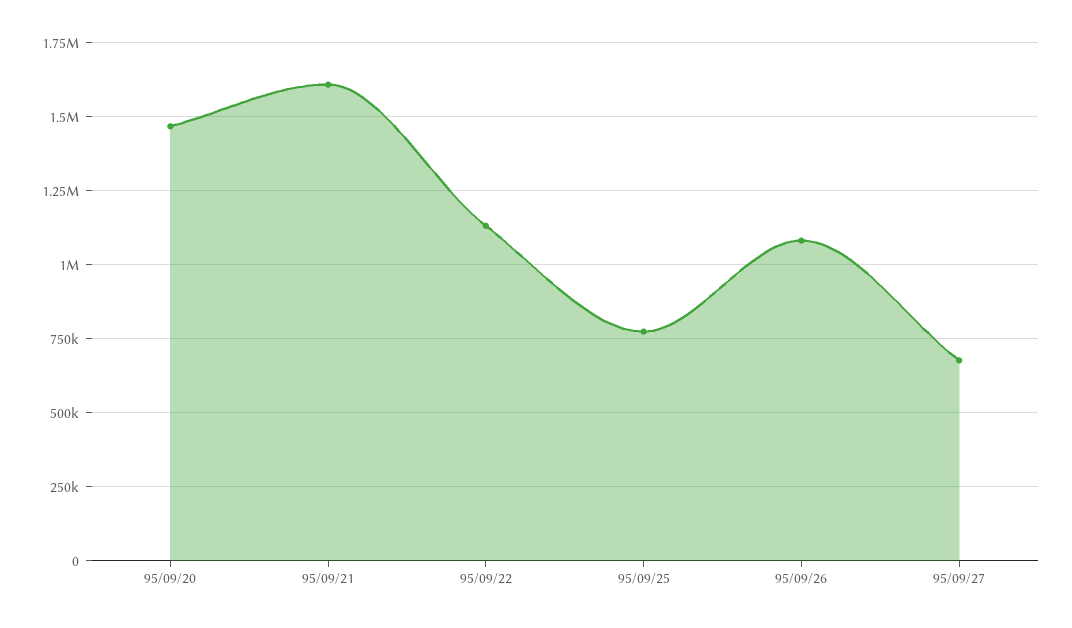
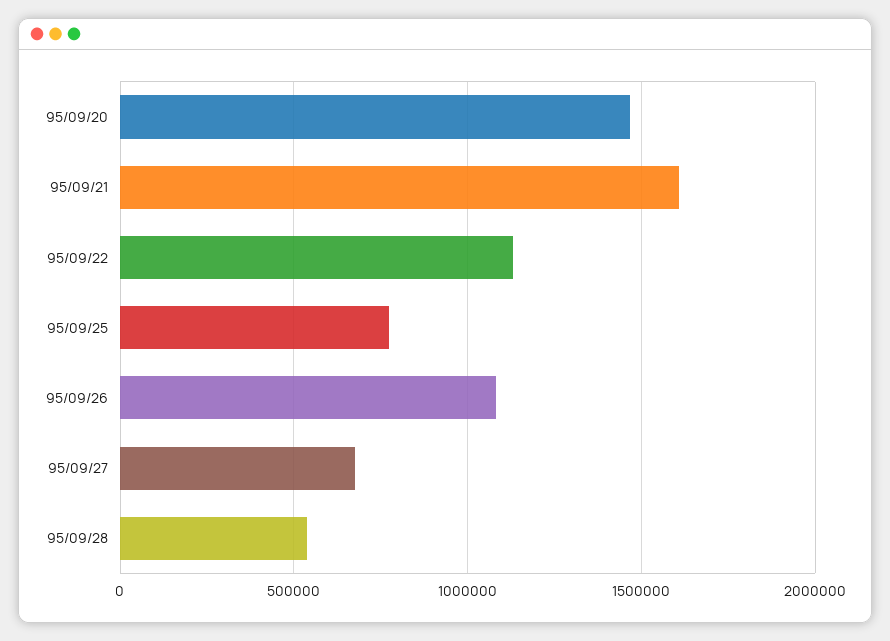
95/09/28: none -> 550000

